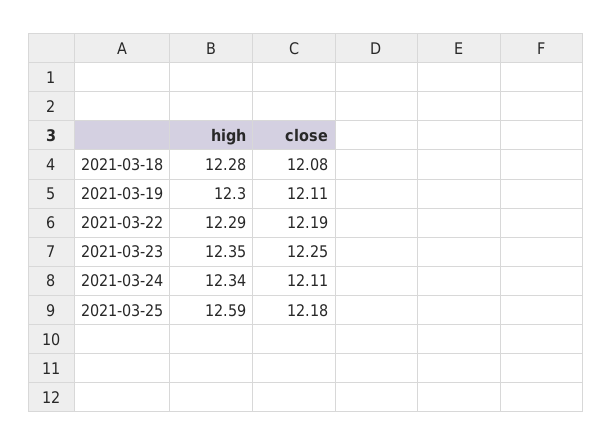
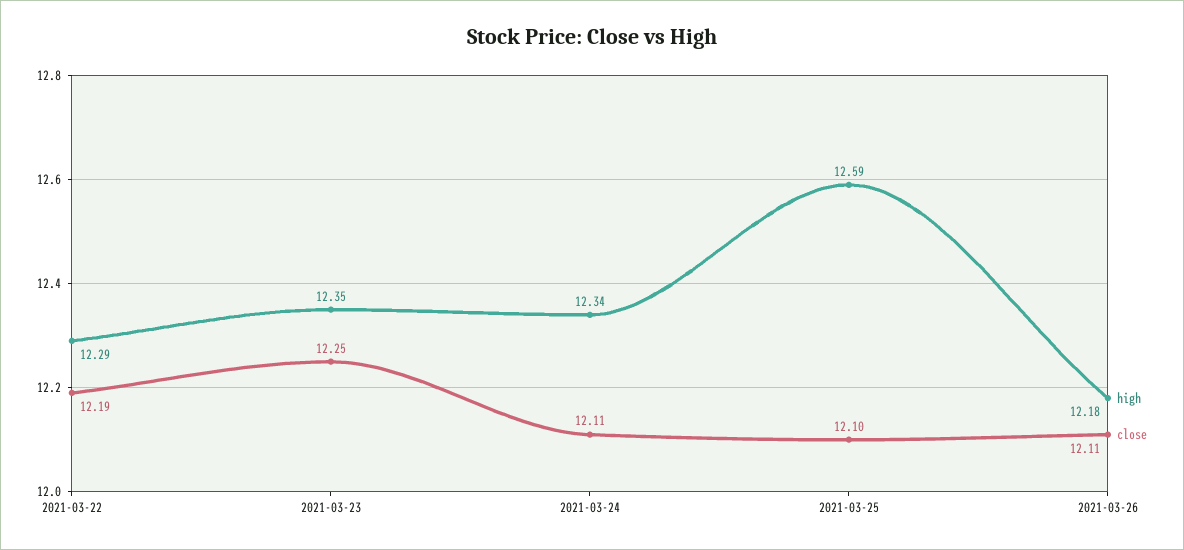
high, 2021-03-18: 12.28 -> none
close, 2021-03-18: 12.08 -> none
high, 2021-03-19: 12.3 -> none
close, 2021-03-19: 12.11 -> none
close, 2021-03-25: 12.18 -> 12.1
high, 2021-03-26: none -> 12.18
close, 2021-03-26: none -> 12.11

